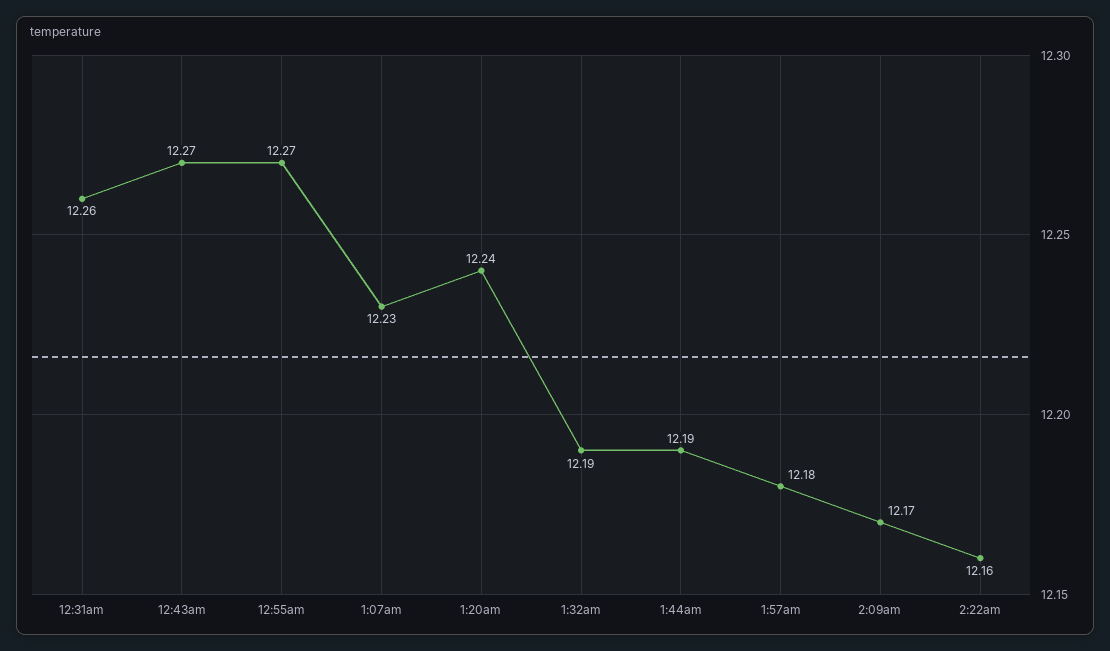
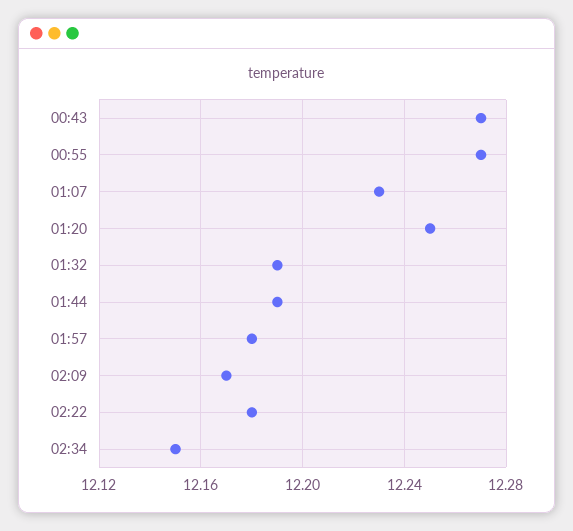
12:31am: 12.26 -> none
1:20am: 12.24 -> 12.25
2:22am: 12.16 -> 12.18
02:34: none -> 12.15

